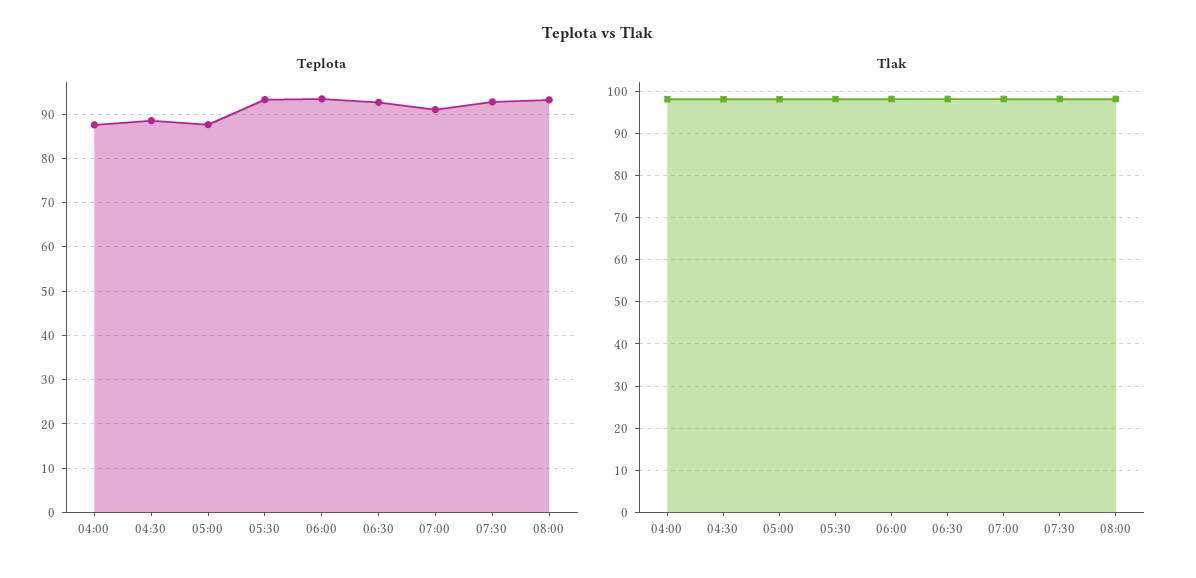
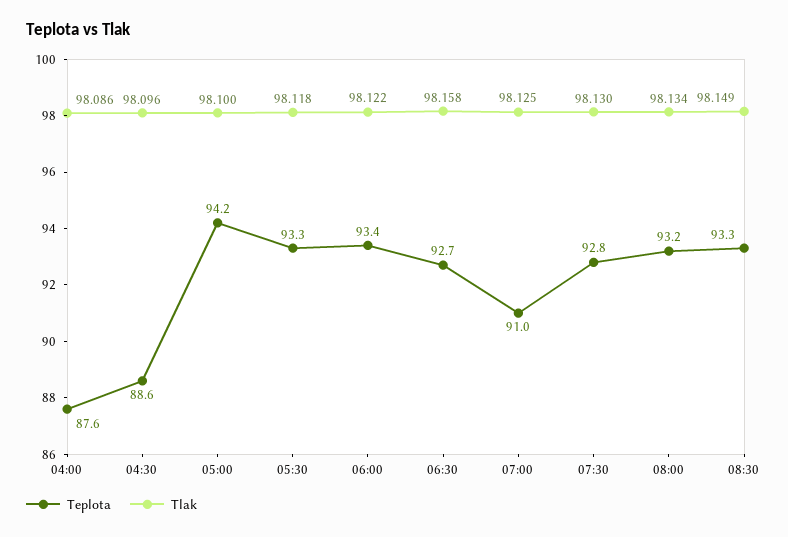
Teplota, 05:00: 88 -> 94.2
Teplota, 08:30: none -> 93.3
Tlak, 08:30: none -> 98.149

